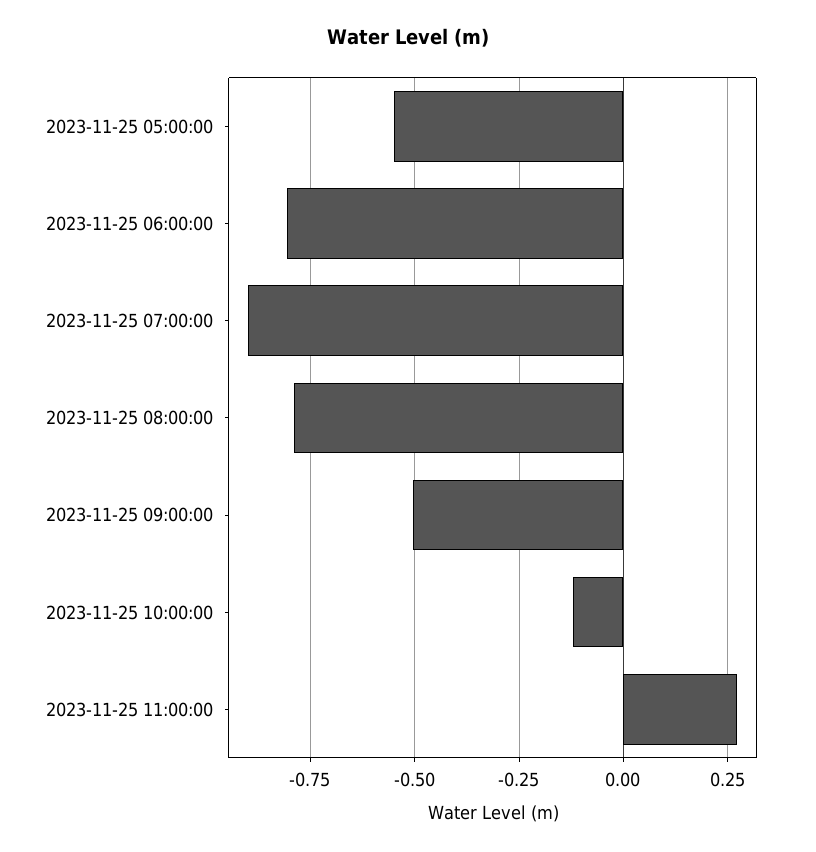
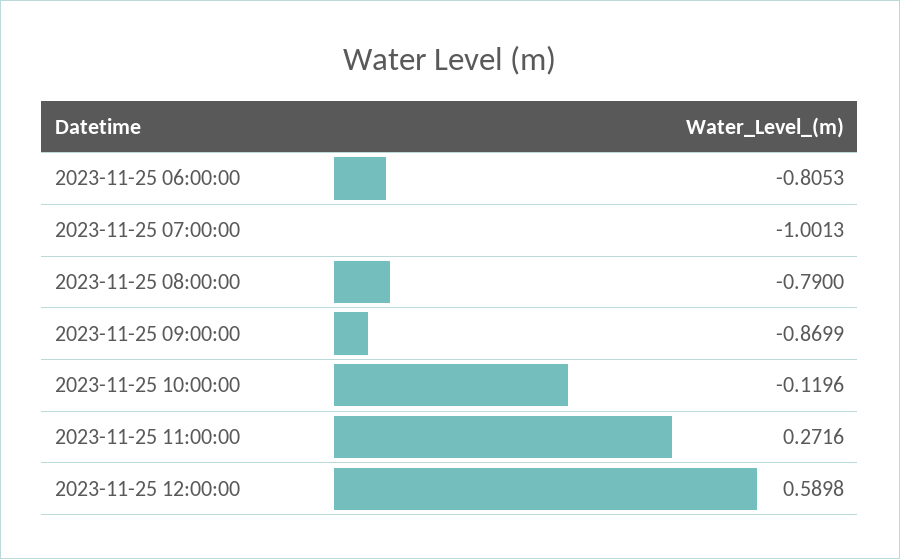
2023-11-25 05:00:00: -0.55 -> none
2023-11-25 07:00:00: -0.9 -> -1.0013
2023-11-25 09:00:00: -0.5 -> -0.8699
2023-11-25 12:00:00: none -> 0.5898

